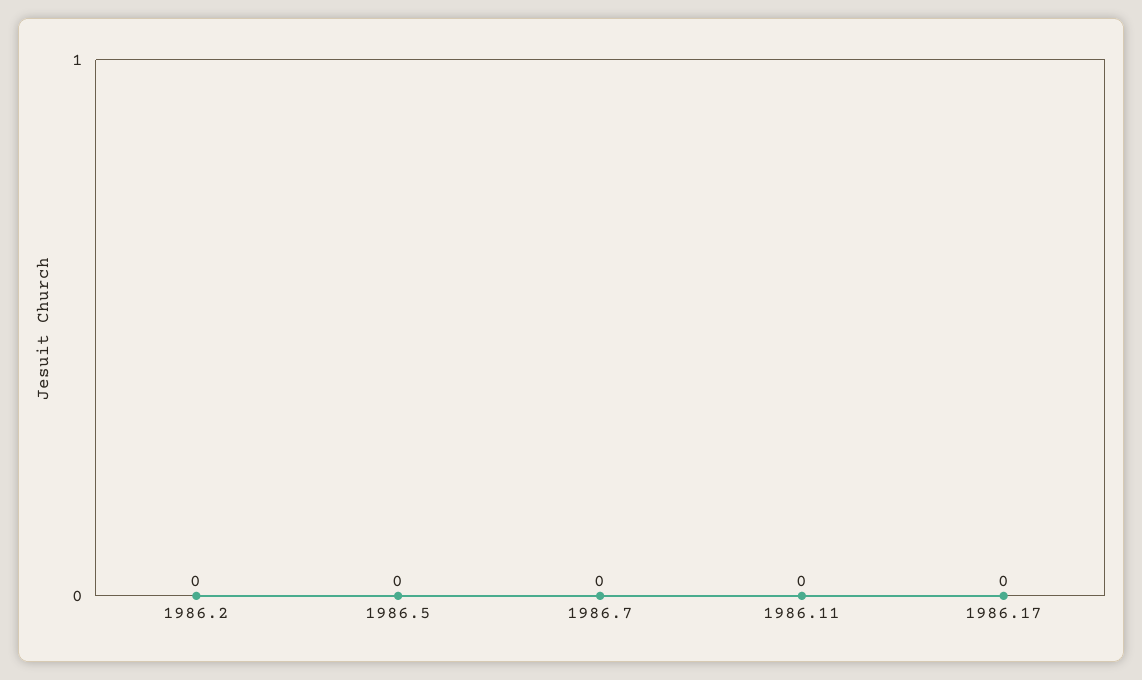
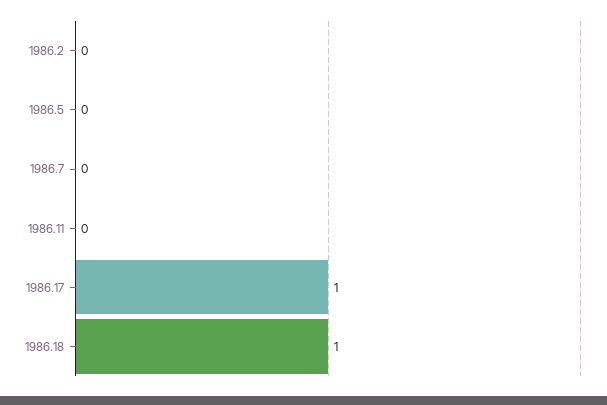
1986.17: 0 -> 1
1986.18: none -> 1

